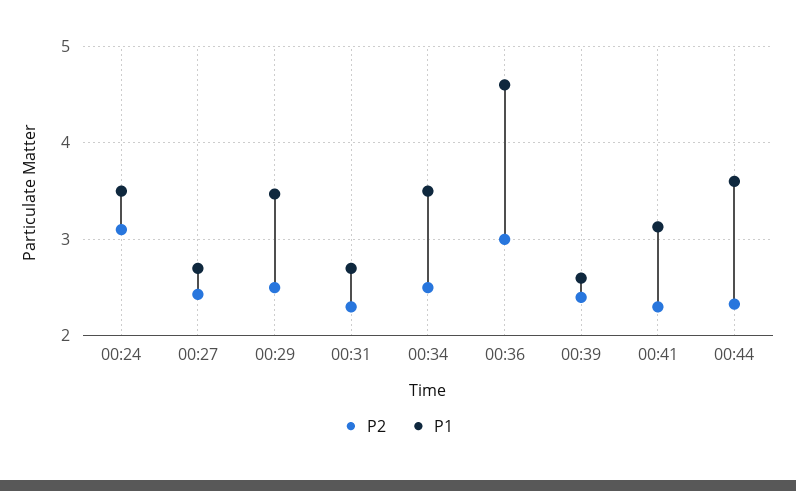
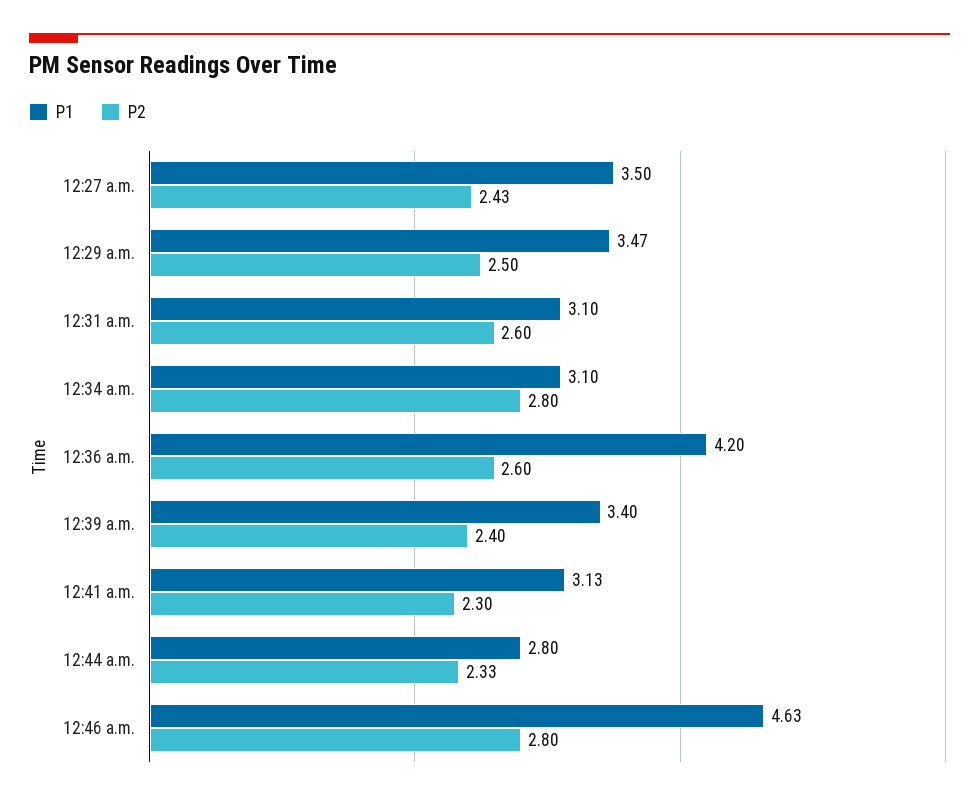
P2, 00:24: 3.1 -> none
P1, 00:24: 3.5 -> none
P1, 00:27: 2.7 -> 3.5
P2, 00:31: 2.3 -> 2.6
P1, 00:31: 2.7 -> 3.1
P2, 00:34: 2.5 -> 2.8
P1, 00:34: 3.5 -> 3.1
P2, 00:36: 3 -> 2.6
P1, 00:36: 4.6 -> 4.2
P1, 00:39: 2.6 -> 3.4
P1, 00:44: 3.6 -> 2.8
P1, 12:46 a.m.: none -> 4.63
P2, 12:46 a.m.: none -> 2.8

